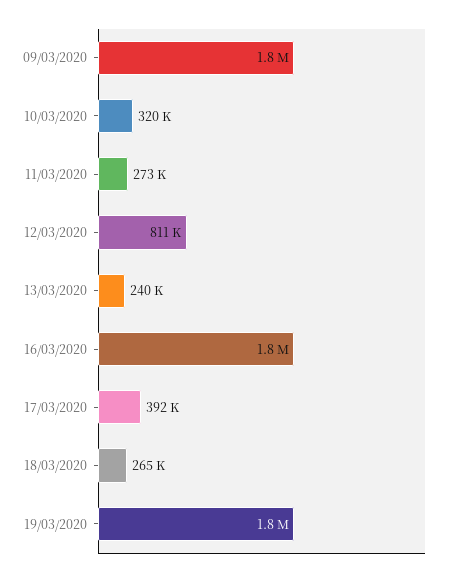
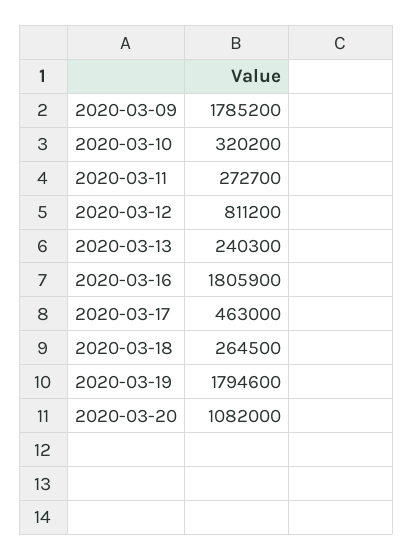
17/03/2020: 392000 -> 463000
2020-03-20: none -> 1082000

